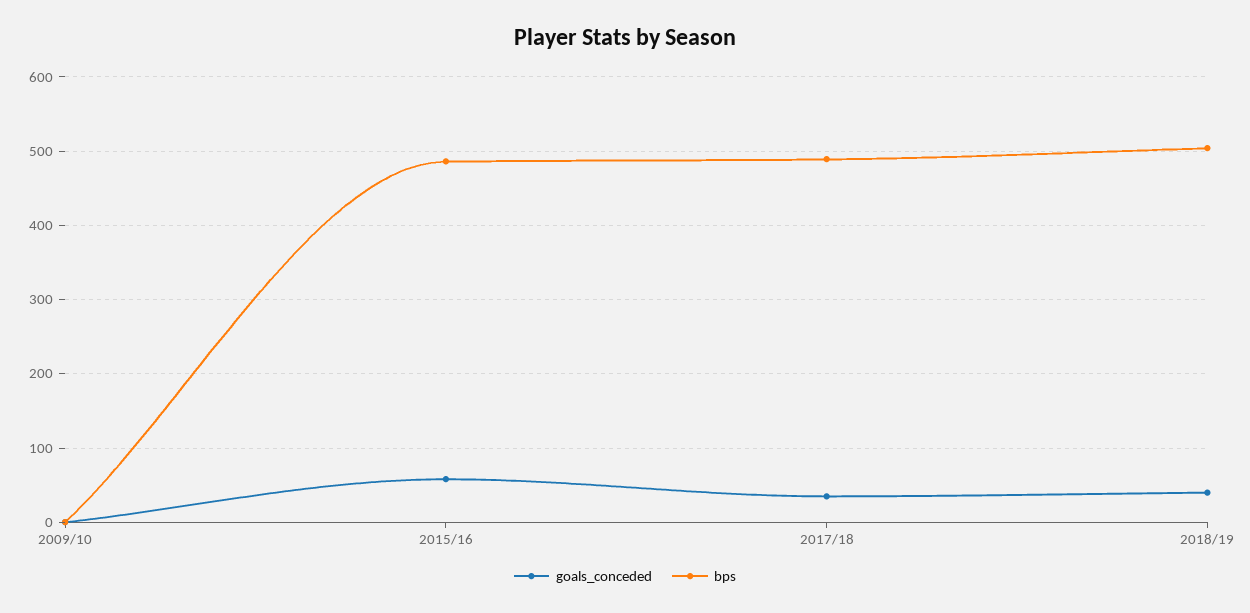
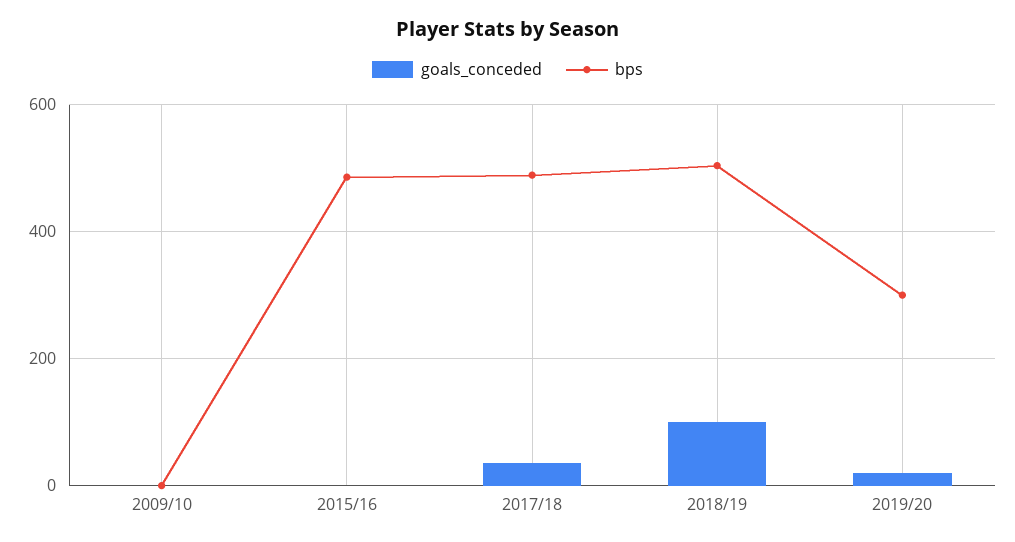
goals_conceded, 2015/16: 60 -> 0
goals_conceded, 2018/19: 40 -> 100
goals_conceded, 2019/20: none -> 20
bps, 2019/20: none -> 300

